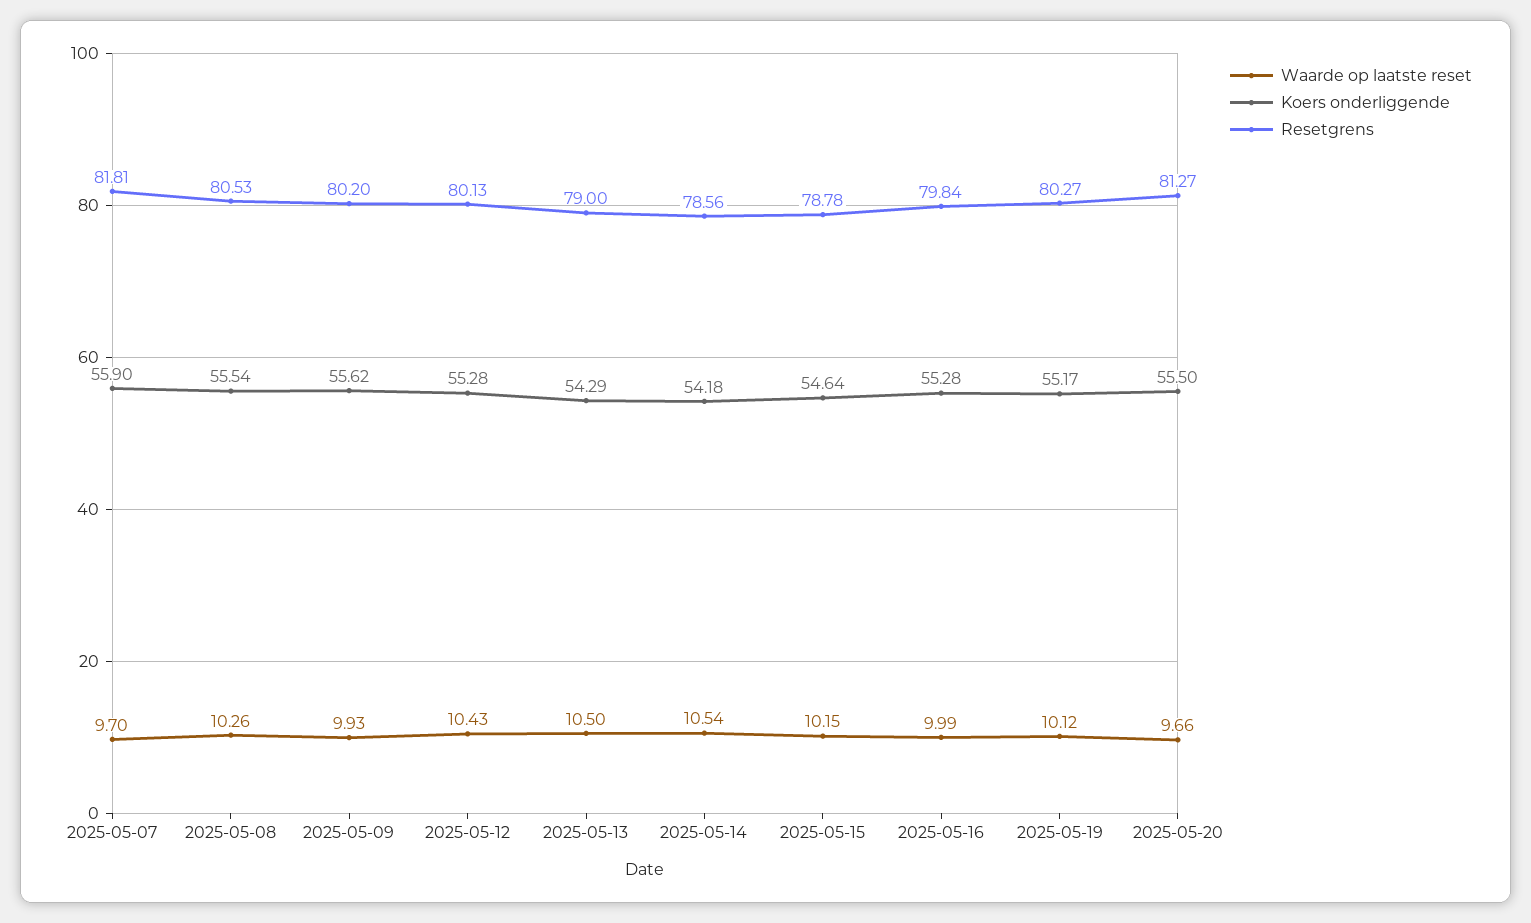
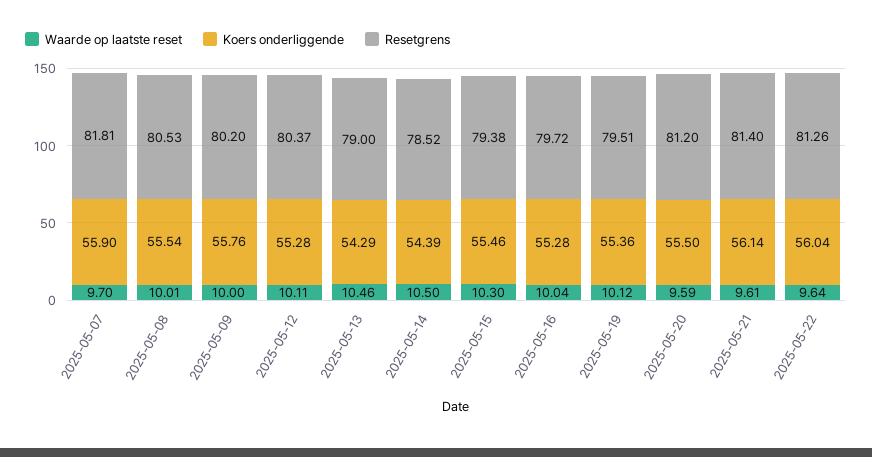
Waarde op laatste reset, 2025-05-08: 10.26 -> 10.01
Waarde op laatste reset, 2025-05-09: 9.93 -> 10
Koers onderliggende, 2025-05-09: 55.62 -> 55.76
Waarde op laatste reset, 2025-05-12: 10.43 -> 10.11
Resetgrens, 2025-05-12: 80.13 -> 80.37
Waarde op laatste reset, 2025-05-13: 10.5 -> 10.46
Waarde op laatste reset, 2025-05-14: 10.54 -> 10.5
Koers onderliggende, 2025-05-14: 54.18 -> 54.39
Resetgrens, 2025-05-14: 78.56 -> 78.52
Waarde op laatste reset, 2025-05-15: 10.15 -> 10.3
Koers onderliggende, 2025-05-15: 54.64 -> 55.46
Resetgrens, 2025-05-15: 78.78 -> 79.38
Waarde op laatste reset, 2025-05-16: 9.99 -> 10.04
Resetgrens, 2025-05-16: 79.84 -> 79.72
Koers onderliggende, 2025-05-19: 55.17 -> 55.36
Resetgrens, 2025-05-19: 80.27 -> 79.51
Waarde op laatste reset, 2025-05-20: 9.66 -> 9.59
Resetgrens, 2025-05-20: 81.27 -> 81.2
Waarde op laatste reset, 2025-05-21: none -> 9.61
Koers onderliggende, 2025-05-21: none -> 56.14
Resetgrens, 2025-05-21: none -> 81.4
Waarde op laatste reset, 2025-05-22: none -> 9.64
Koers onderliggende, 2025-05-22: none -> 56.04
Resetgrens, 2025-05-22: none -> 81.26

